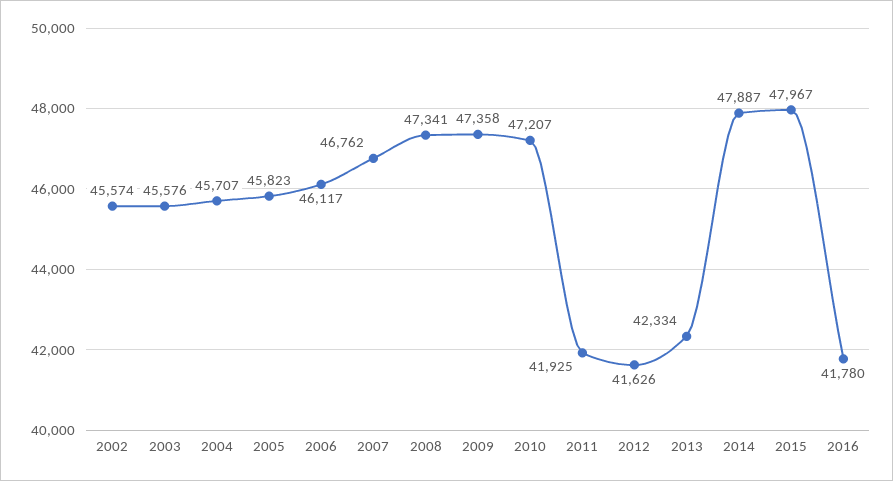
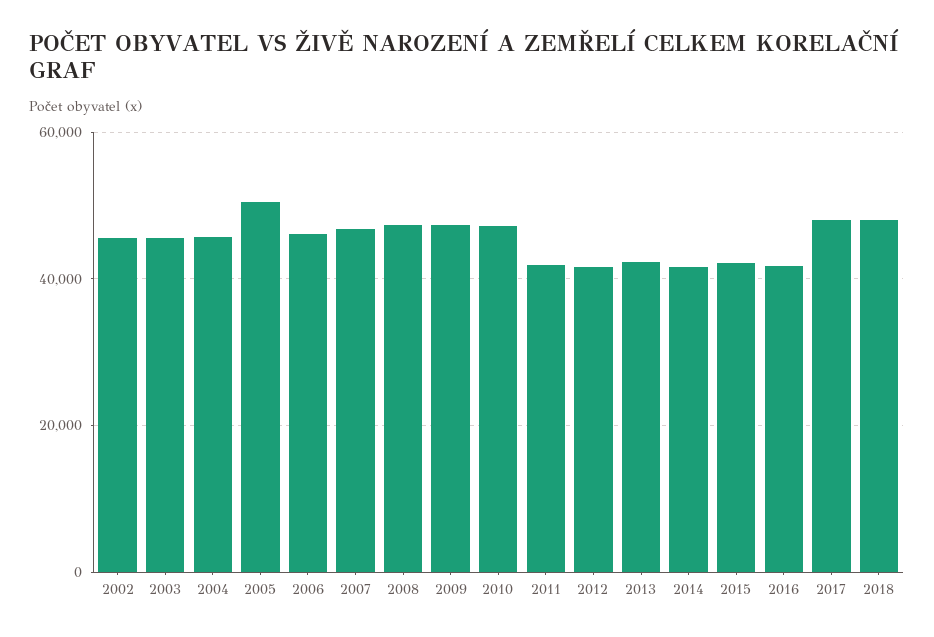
2005: 45823 -> 50000
2014: 47887 -> 42000
2015: 47967 -> 42000
2017: none -> 48000
2018: none -> 48000

